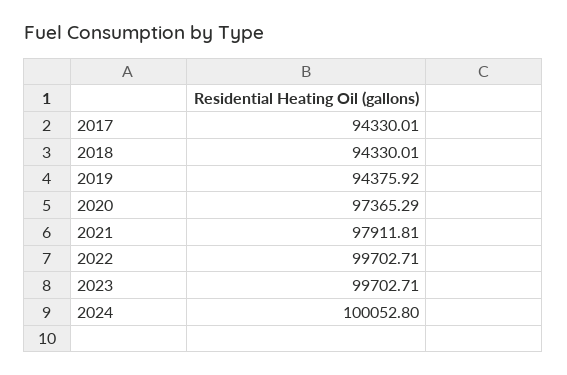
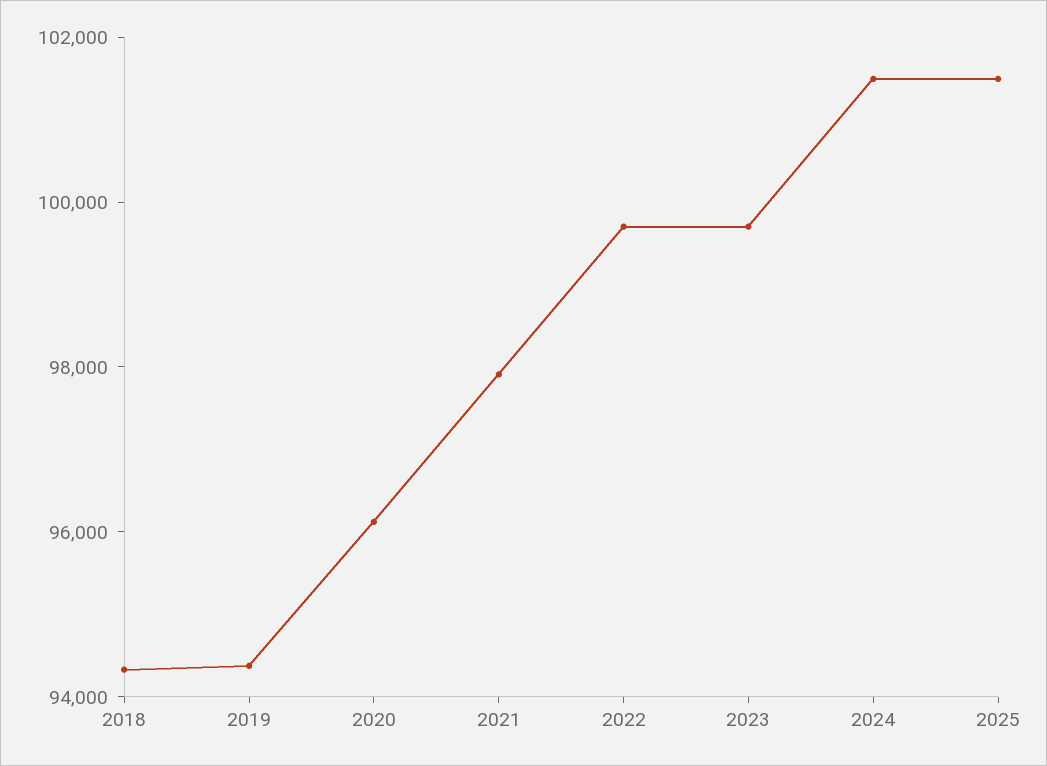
2017: 94330.01 -> none
2020: 97365.29 -> 96000
2024: 100052.8 -> 101500
2025: none -> 101500

